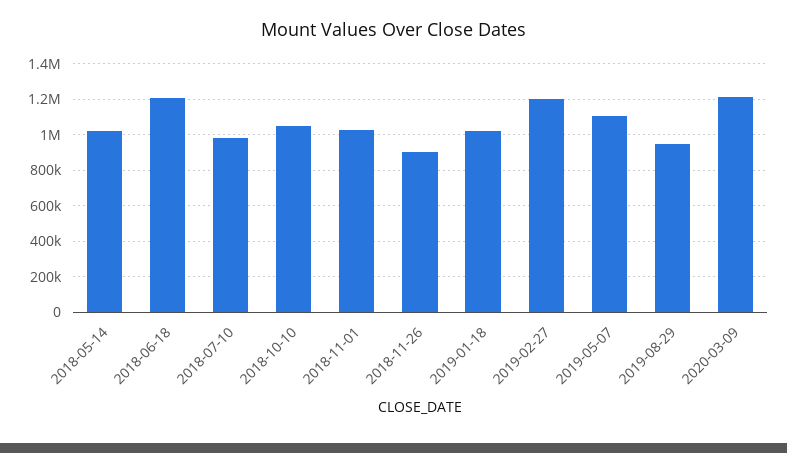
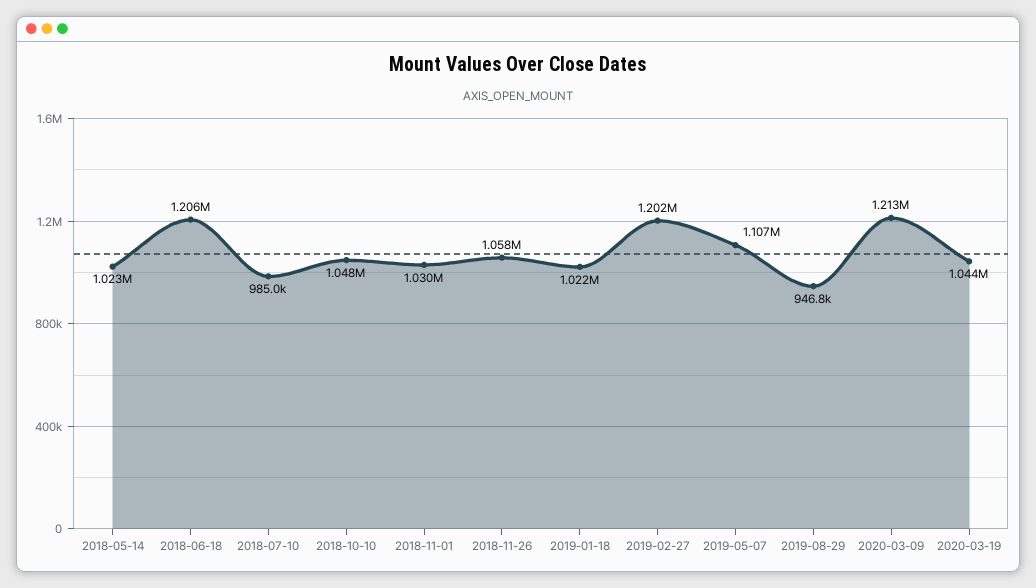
2018-11-26: 900000 -> 1058000
2020-03-19: none -> 1044000

